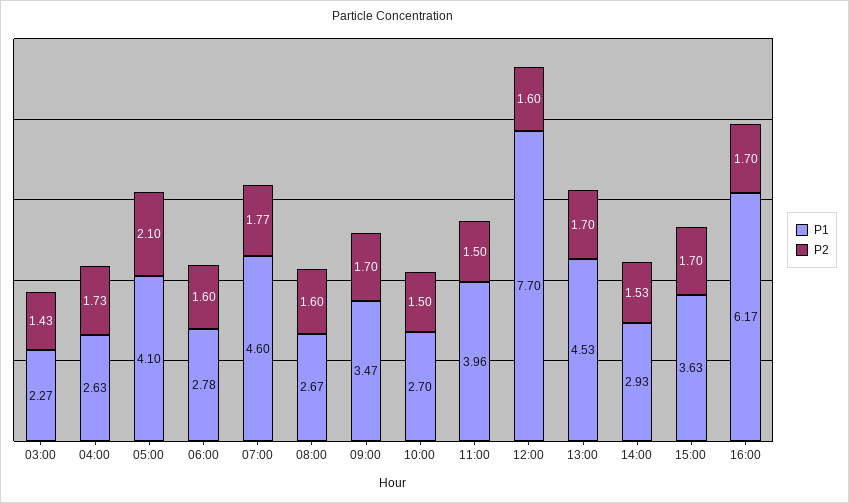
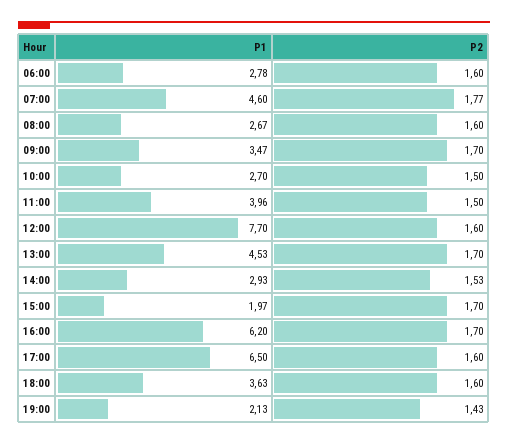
P1, 03:00: 2.27 -> none
P2, 03:00: 1.43 -> none
P1, 04:00: 2.63 -> none
P2, 04:00: 1.73 -> none
P1, 05:00: 4.1 -> none
P2, 05:00: 2.1 -> none
P1, 15:00: 3.63 -> 1.97
P1, 16:00: 6.17 -> 6.2
P1, 17:00: none -> 6.5
P2, 17:00: none -> 1.6
P1, 18:00: none -> 3.63
P2, 18:00: none -> 1.6
P1, 19:00: none -> 2.13
P2, 19:00: none -> 1.43

